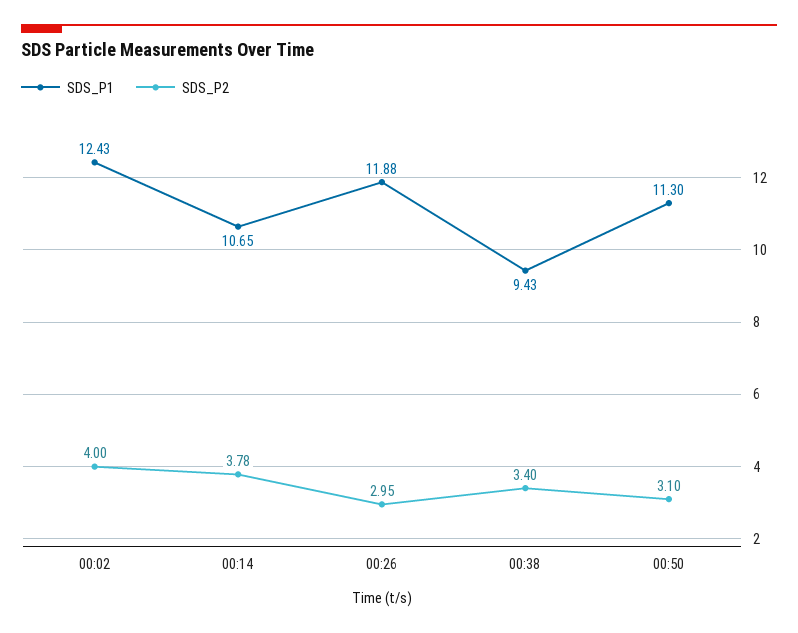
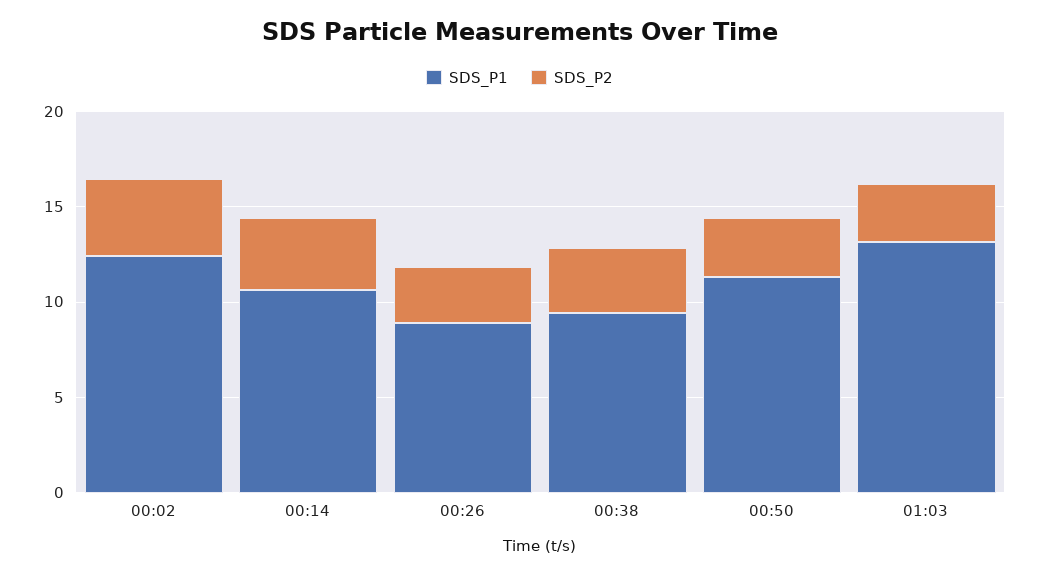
SDS_P1, 00:26: 11.88 -> 9
SDS_P1, 01:03: none -> 13
SDS_P2, 01:03: none -> 3

